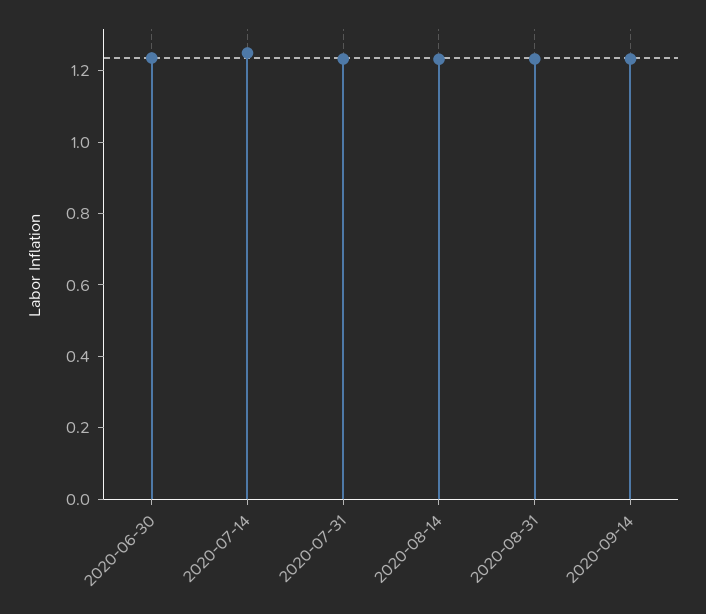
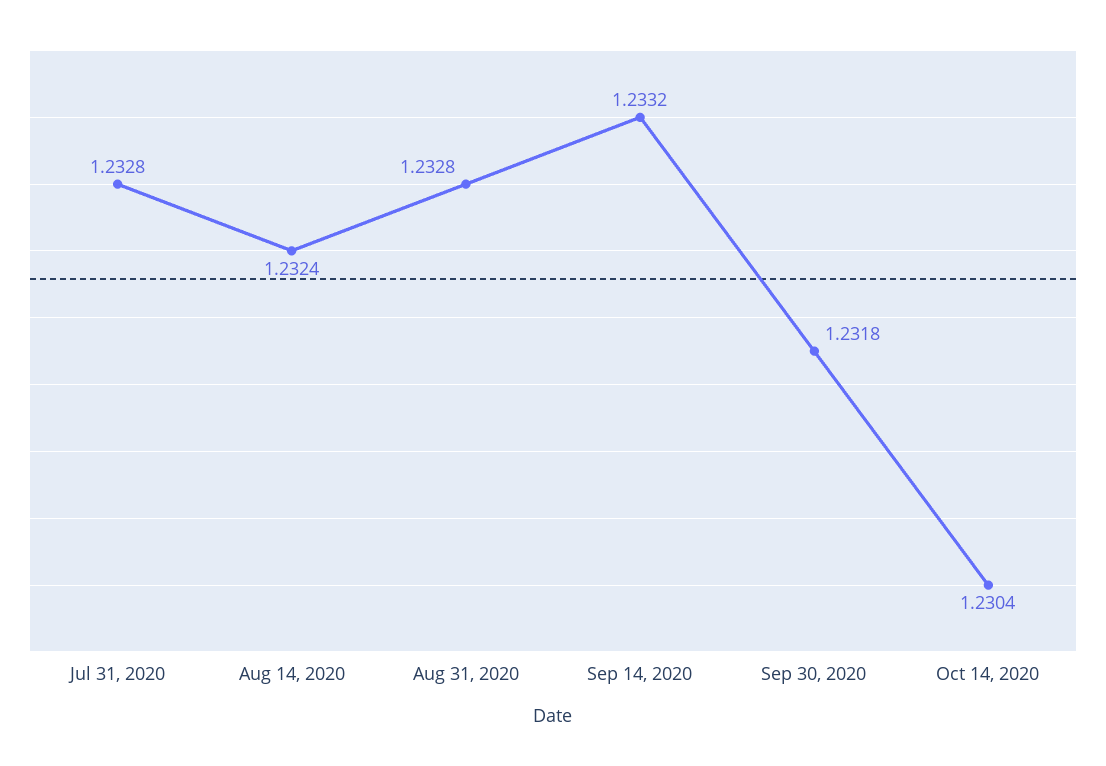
2020-06-30: 1.25 -> none
2020-07-14: 1.25 -> none
Sep 30, 2020: none -> 1.2318
Oct 14, 2020: none -> 1.2304

